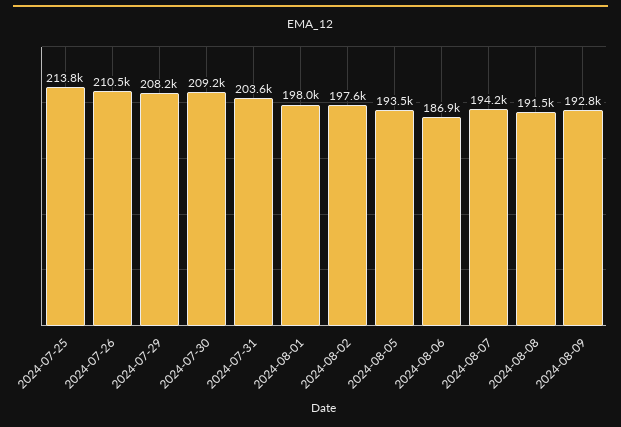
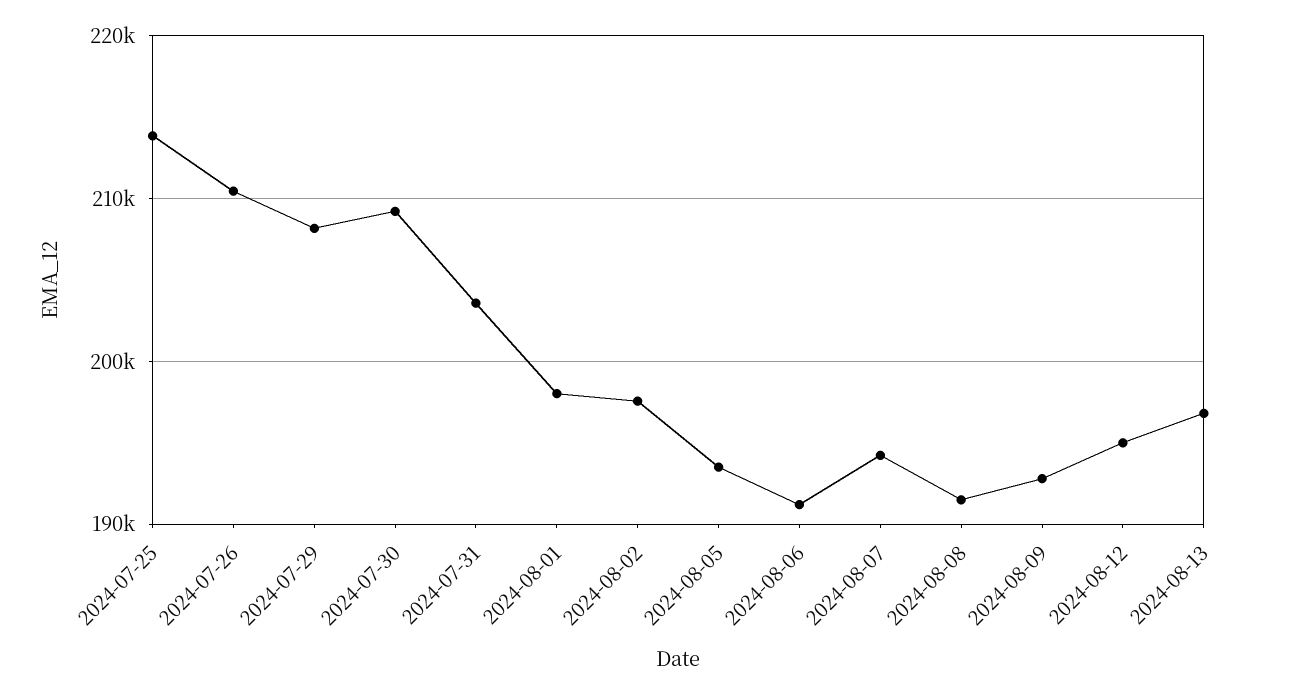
2024-08-06: 186900 -> 191000
2024-08-12: none -> 195000
2024-08-13: none -> 197000

